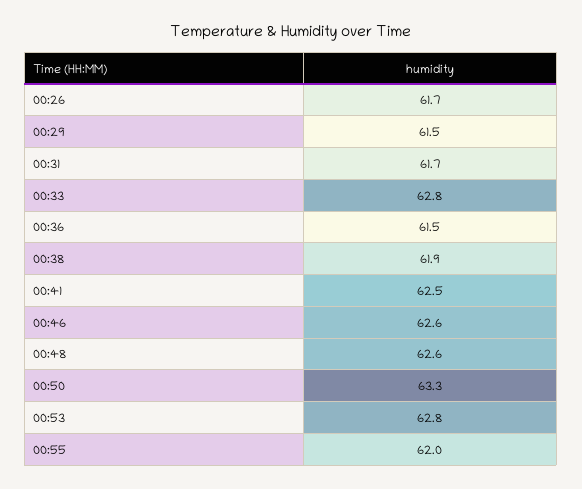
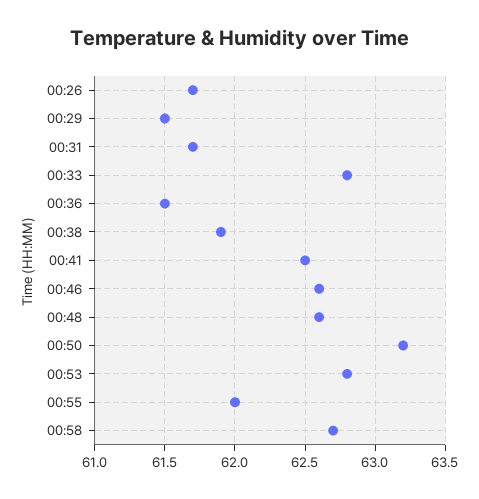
00:50: 63.3 -> 63.2
00:58: none -> 62.7

